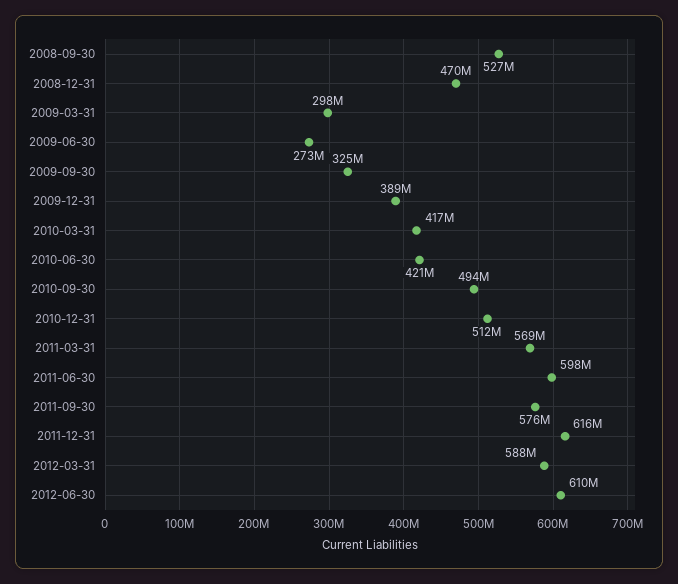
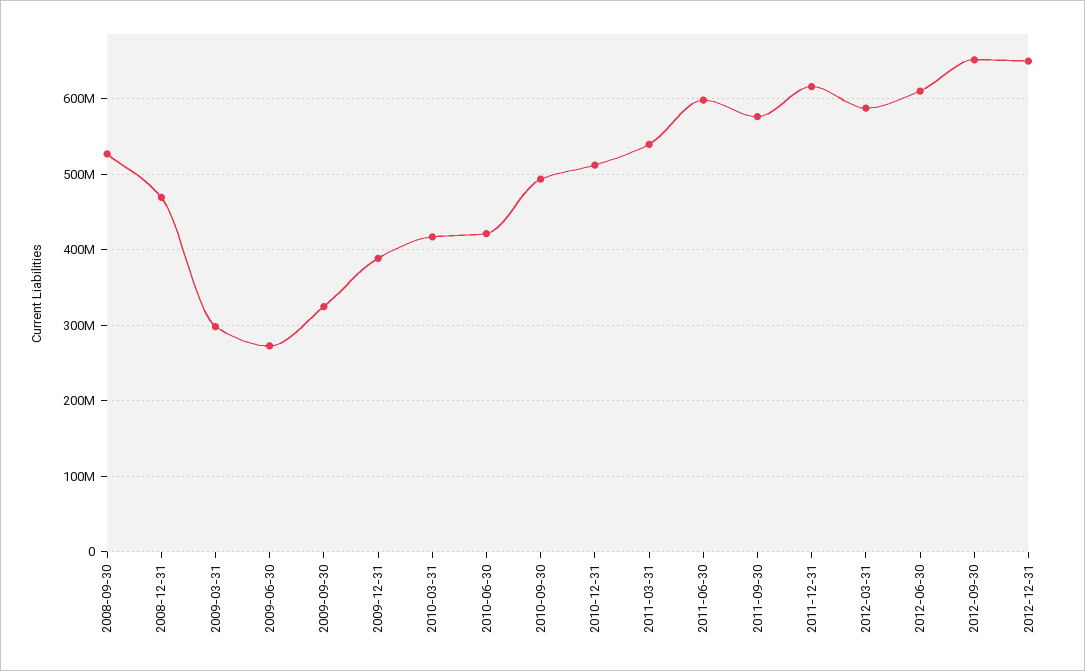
2011-03-31: 569000000 -> 540000000
2012-09-30: none -> 650000000
2012-12-31: none -> 650000000

